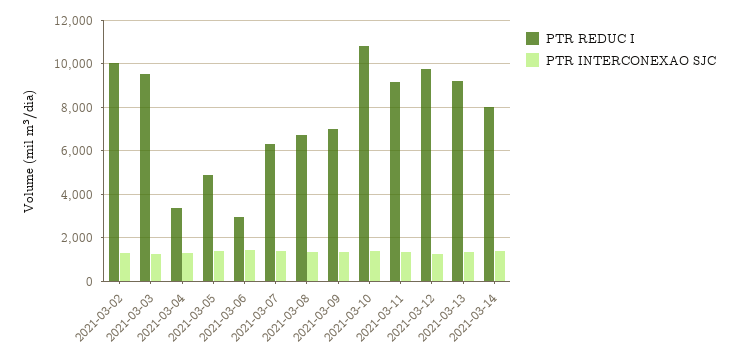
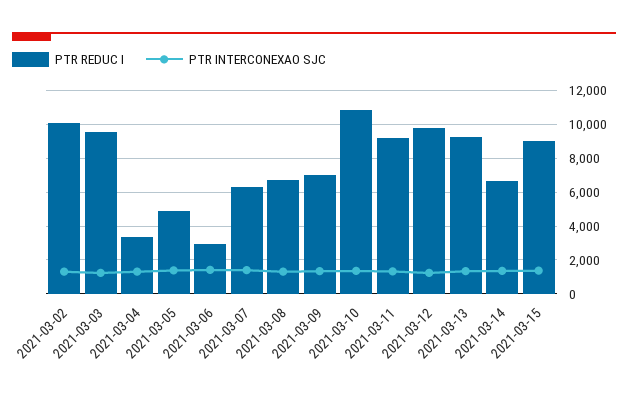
PTR REDUC I, 2021-03-14: 8000 -> 6500
PTR REDUC I, 2021-03-15: none -> 9000
PTR INTERCONEXAO SJC, 2021-03-15: none -> 1500

